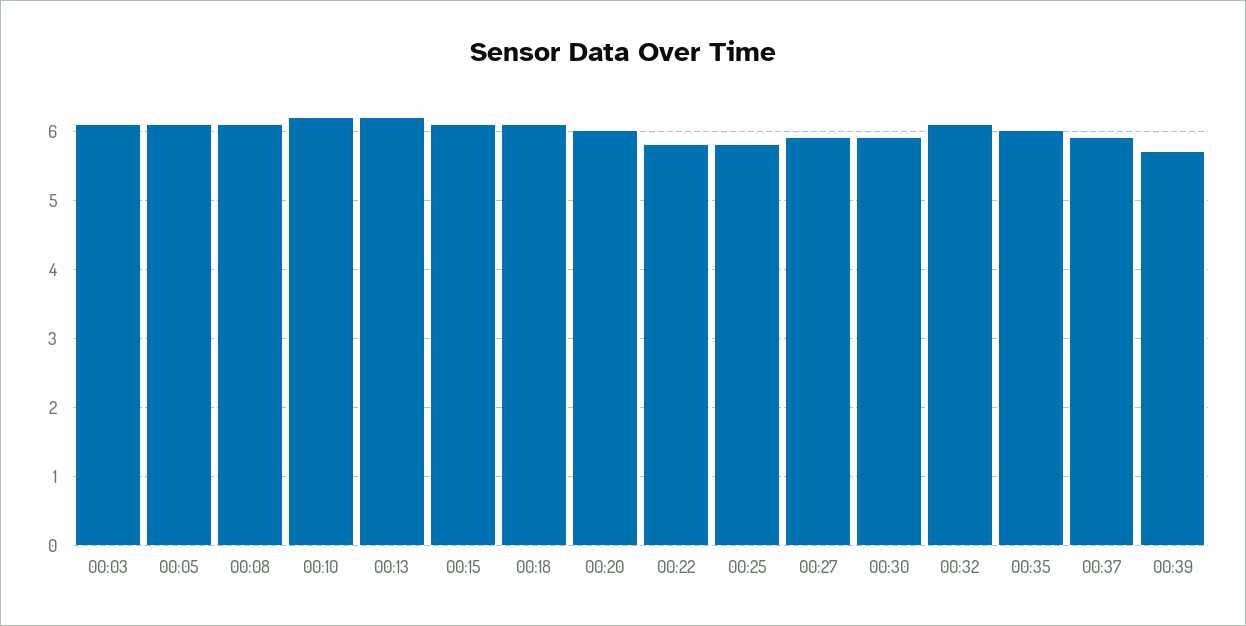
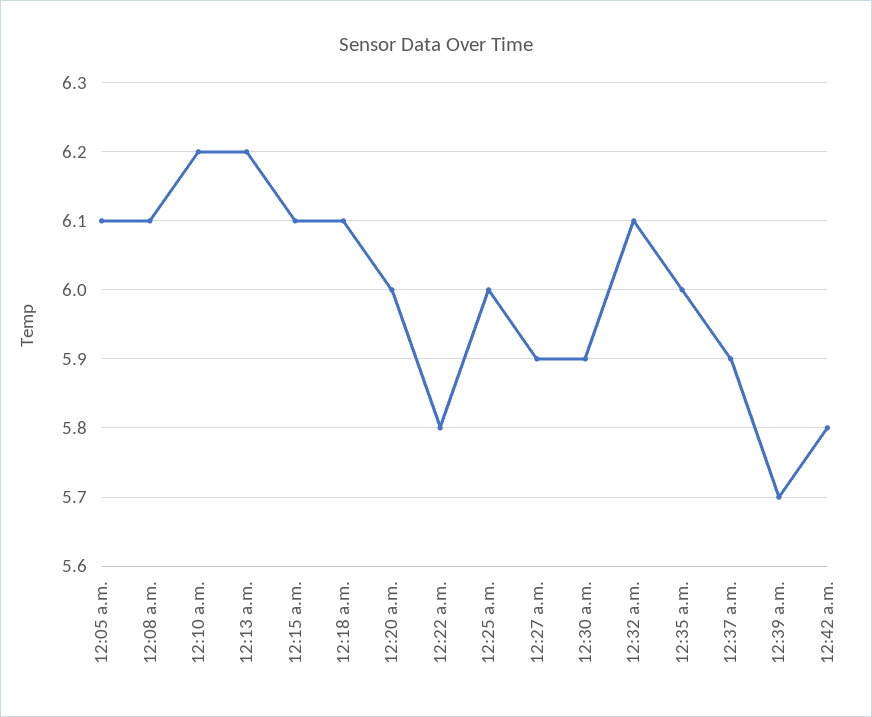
00:03: 6.1 -> none
00:25: 5.8 -> 6
12:42 a.m.: none -> 5.8

